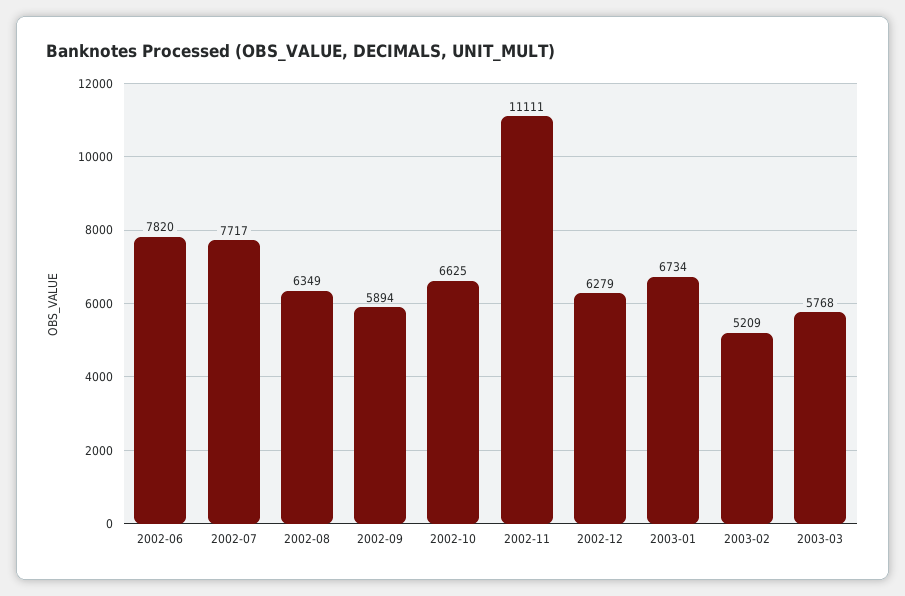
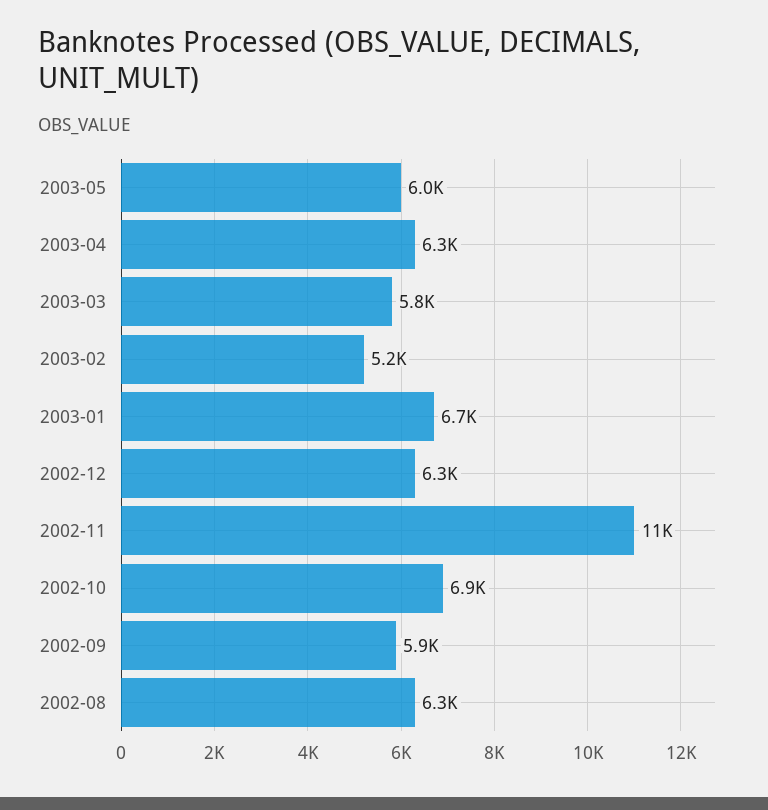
2002-06: 7820 -> none
2002-07: 7717 -> none
2002-10: 6625 -> 6900
2003-05: none -> 6000
2003-04: none -> 6300

